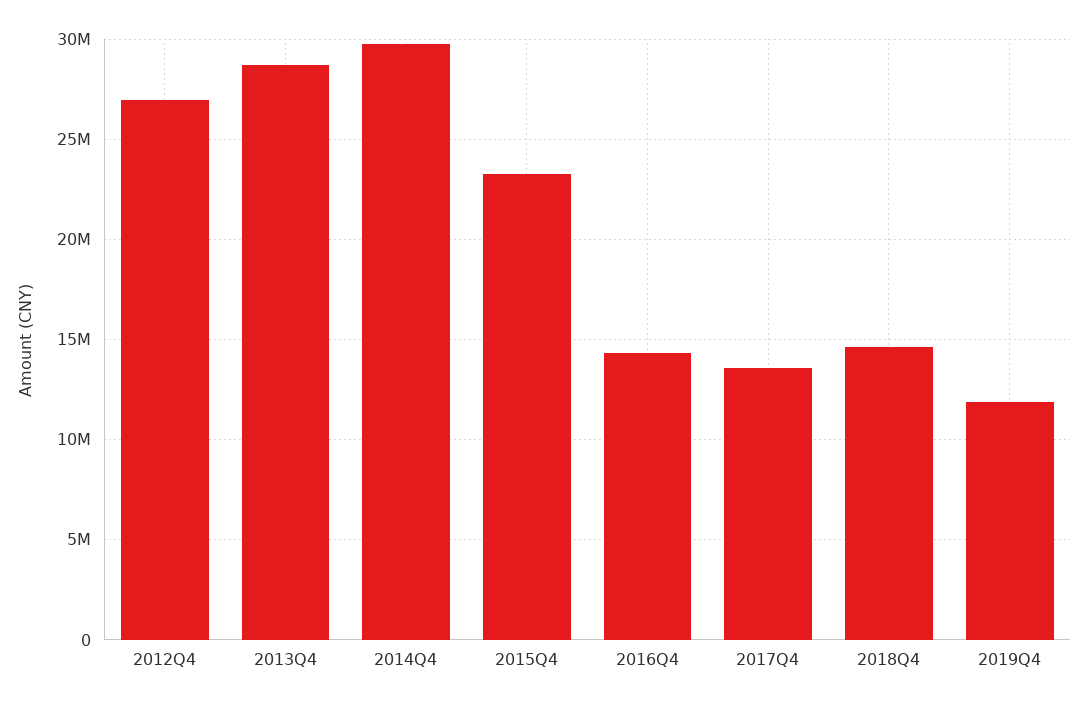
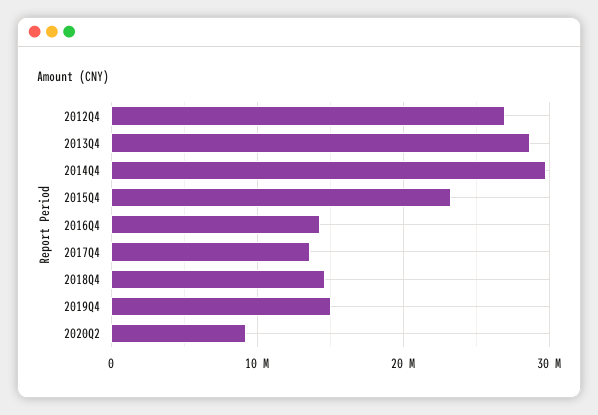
2019Q4: 12000000 -> 15000000
2020Q2: none -> 9000000

